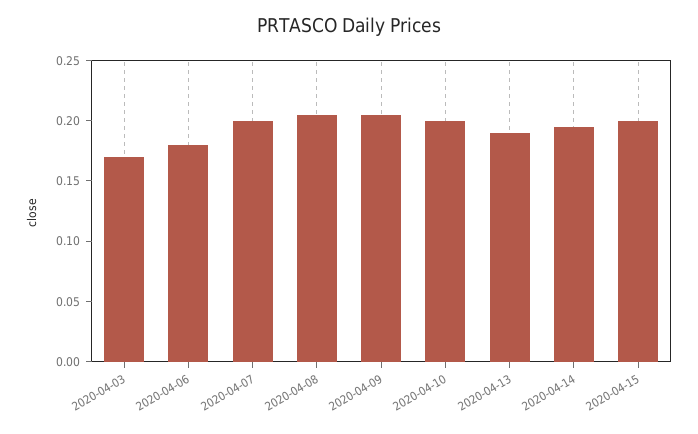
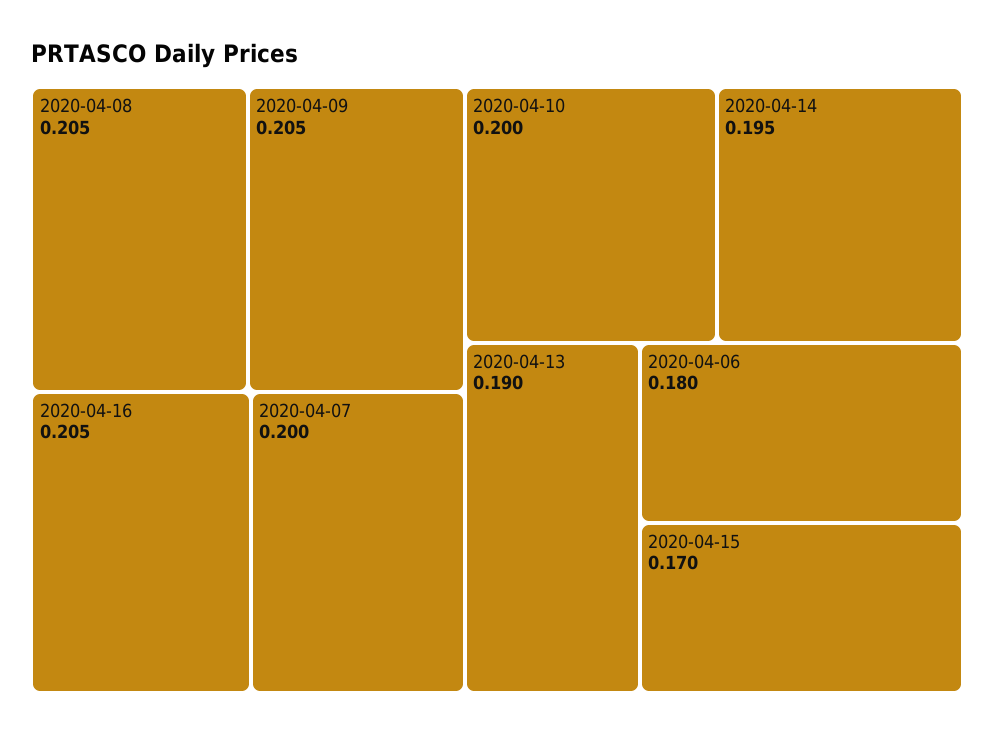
2020-04-03: 0.17 -> none
2020-04-15: 0.2 -> 0.17
2020-04-16: none -> 0.205

